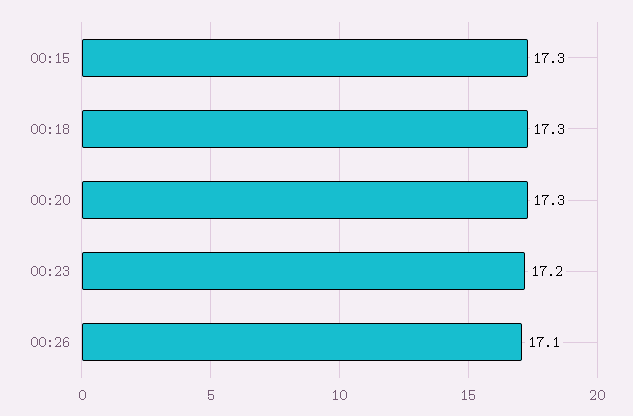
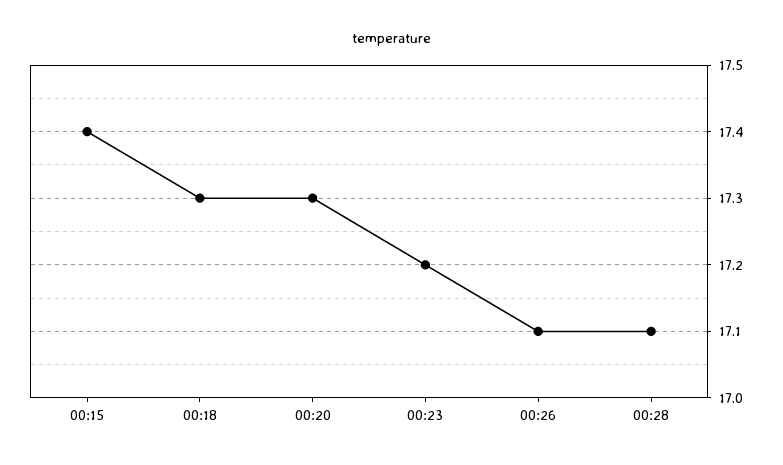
00:15: 17.3 -> 17.4
00:28: none -> 17.1

